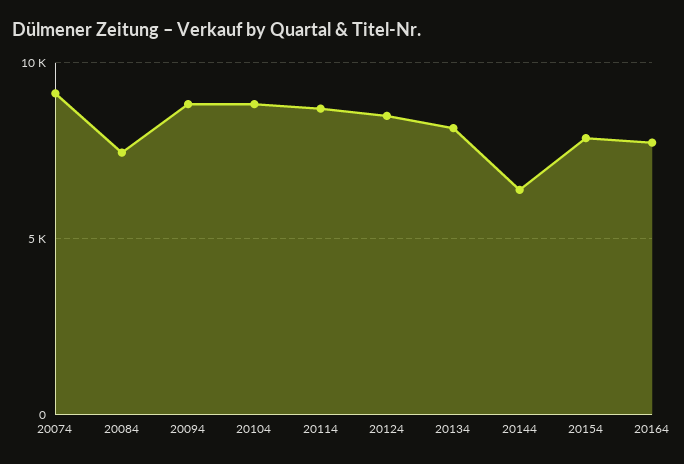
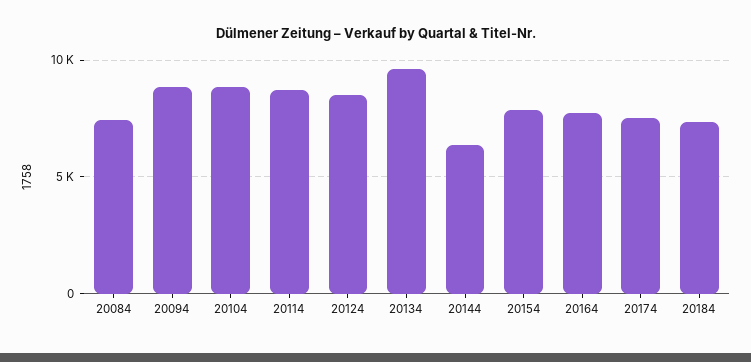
20074: 9000 -> none
20134: 8000 -> 9500
20174: none -> 7500
20184: none -> 7500

